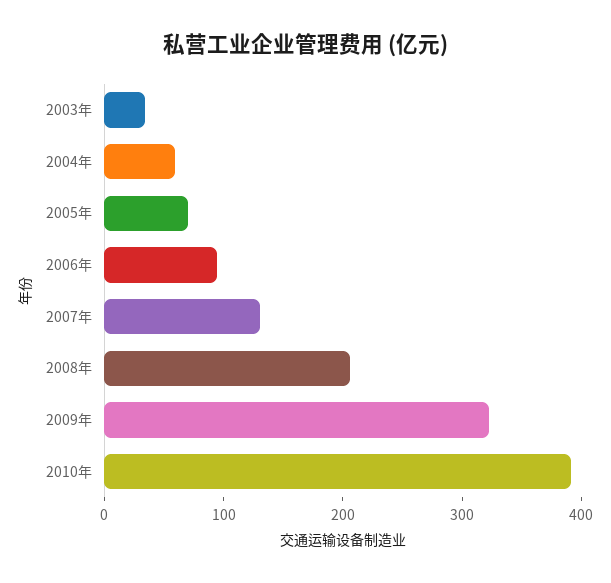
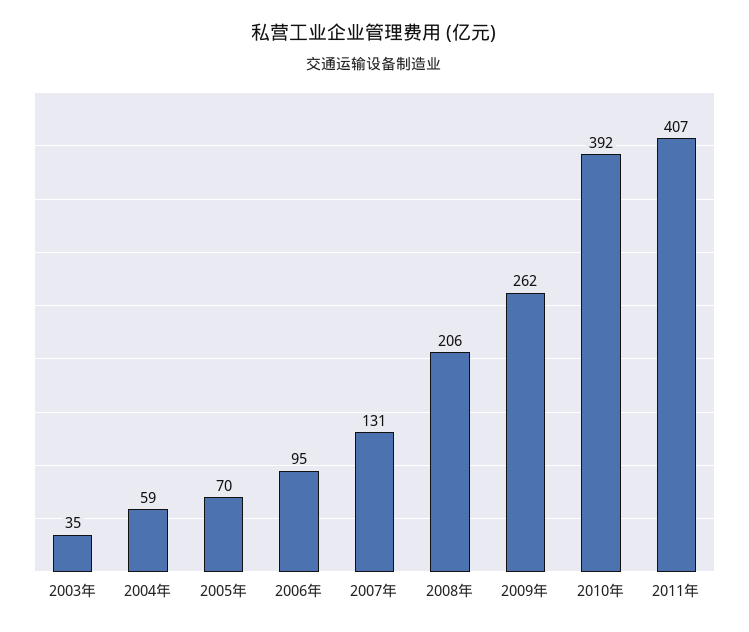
2009年: 320 -> 262
2011年: none -> 407

